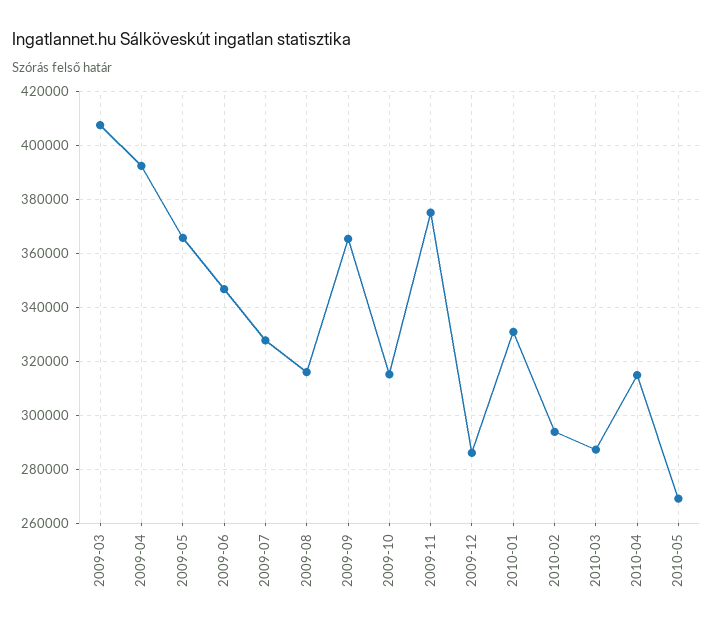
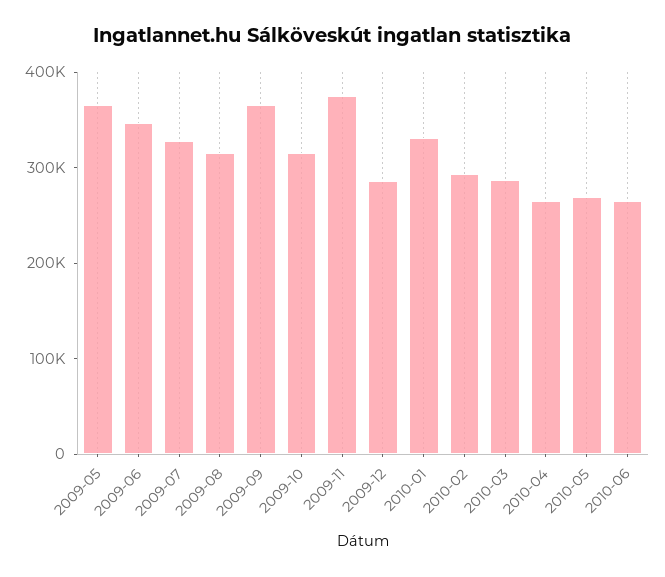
2009-03: 407500 -> none
2009-04: 392500 -> none
2010-04: 315000 -> 260000
2010-06: none -> 260000

